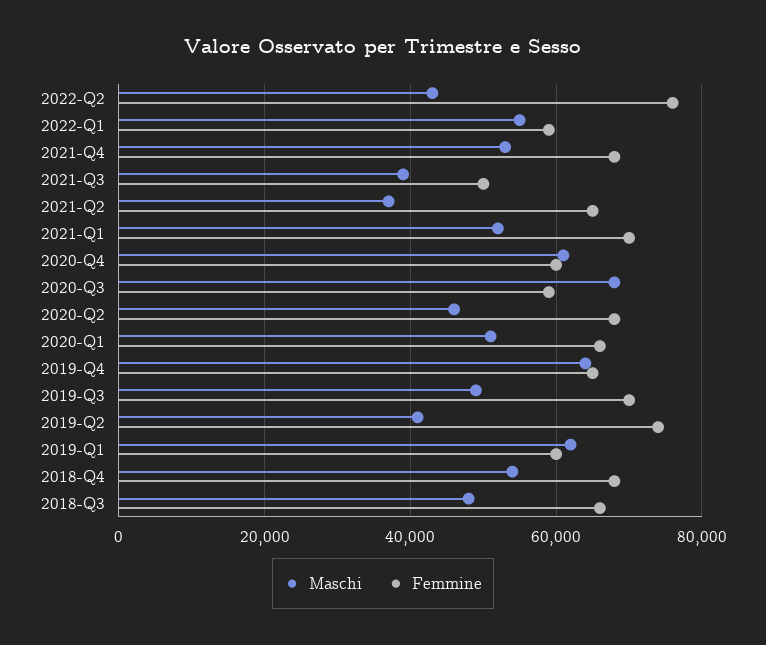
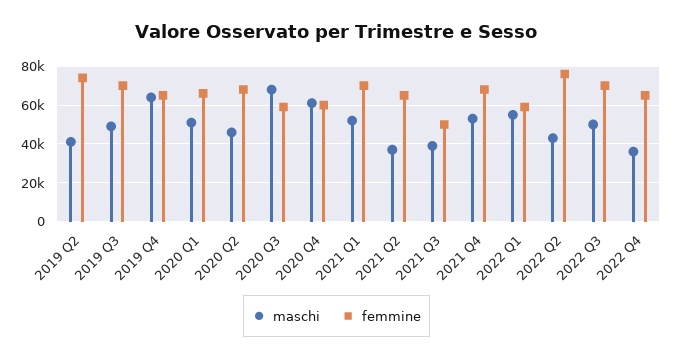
Maschi, 2019-Q1: 62000 -> none
Femmine, 2019-Q1: 60000 -> none
Maschi, 2018-Q4: 54000 -> none
Femmine, 2018-Q4: 68000 -> none
Maschi, 2018-Q3: 48000 -> none
Femmine, 2018-Q3: 66000 -> none
Maschi, 2022 Q3: none -> 50000
Femmine, 2022 Q3: none -> 70000
Maschi, 2022 Q4: none -> 35000
Femmine, 2022 Q4: none -> 65000

